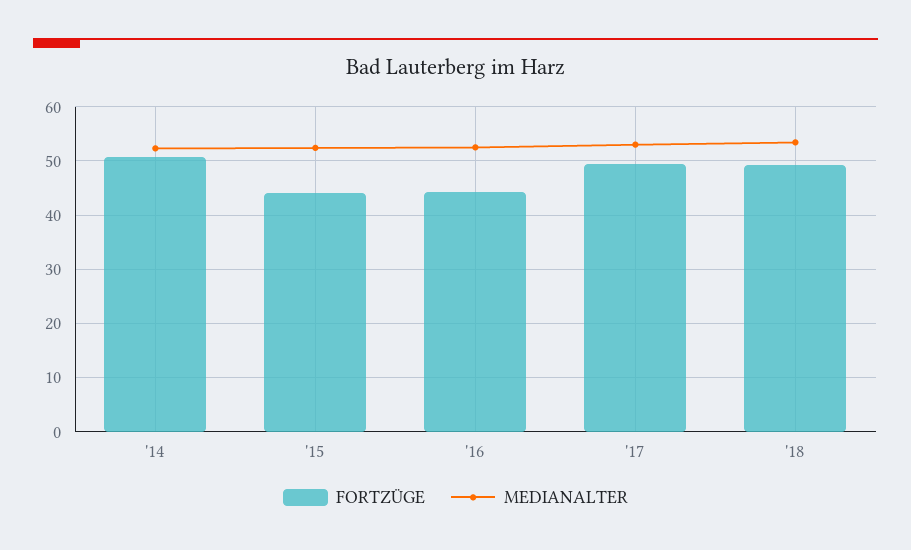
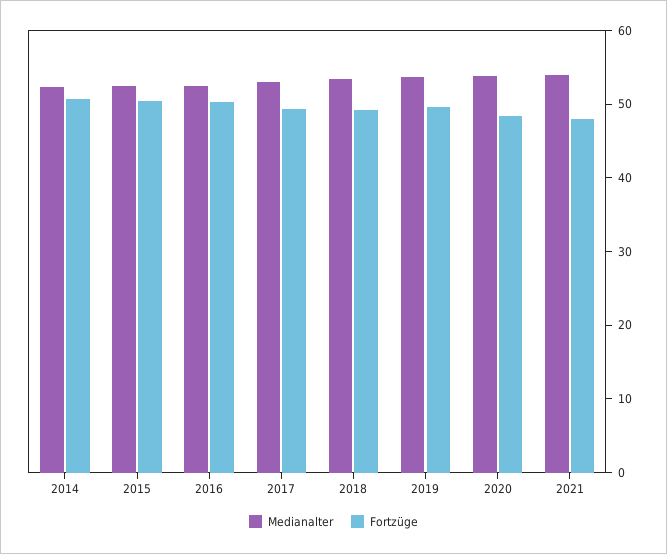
FORTZÜGE, '15: 44 -> 50
FORTZÜGE, '16: 44 -> 50
MEDIANALTER, 2019: none -> 54
FORTZÜGE, 2019: none -> 50
MEDIANALTER, 2020: none -> 54
FORTZÜGE, 2020: none -> 48
MEDIANALTER, 2021: none -> 54
FORTZÜGE, 2021: none -> 48

